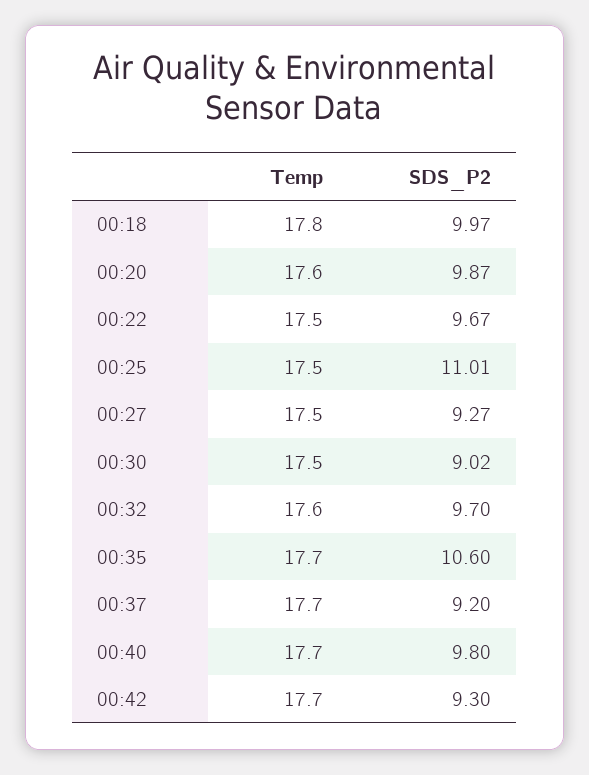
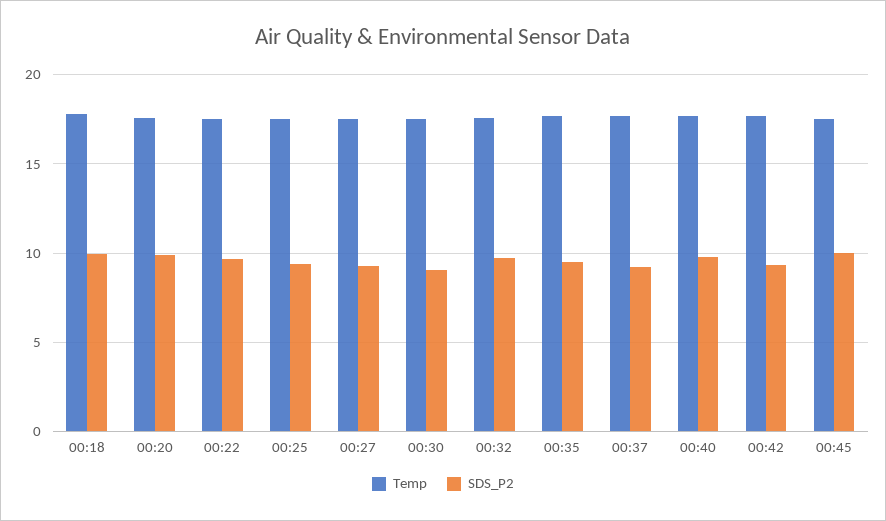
SDS_P2, 00:25: 11.01 -> 9.5
SDS_P2, 00:35: 10.6 -> 9.5
Temp, 00:45: none -> 17.5
SDS_P2, 00:45: none -> 10

